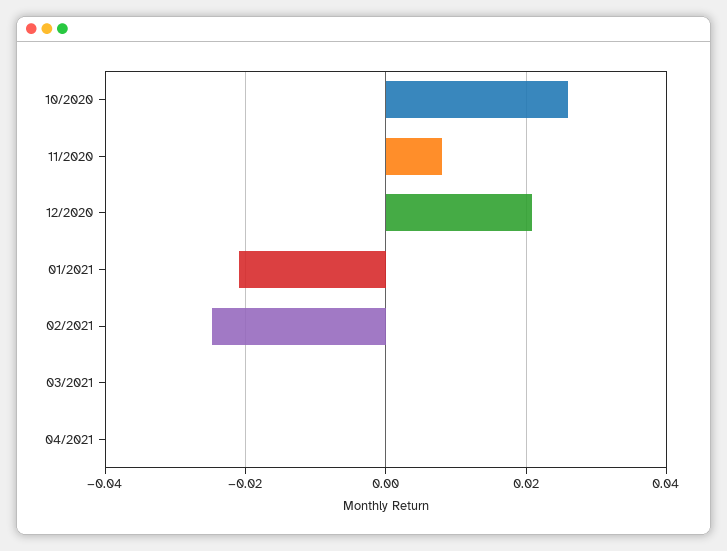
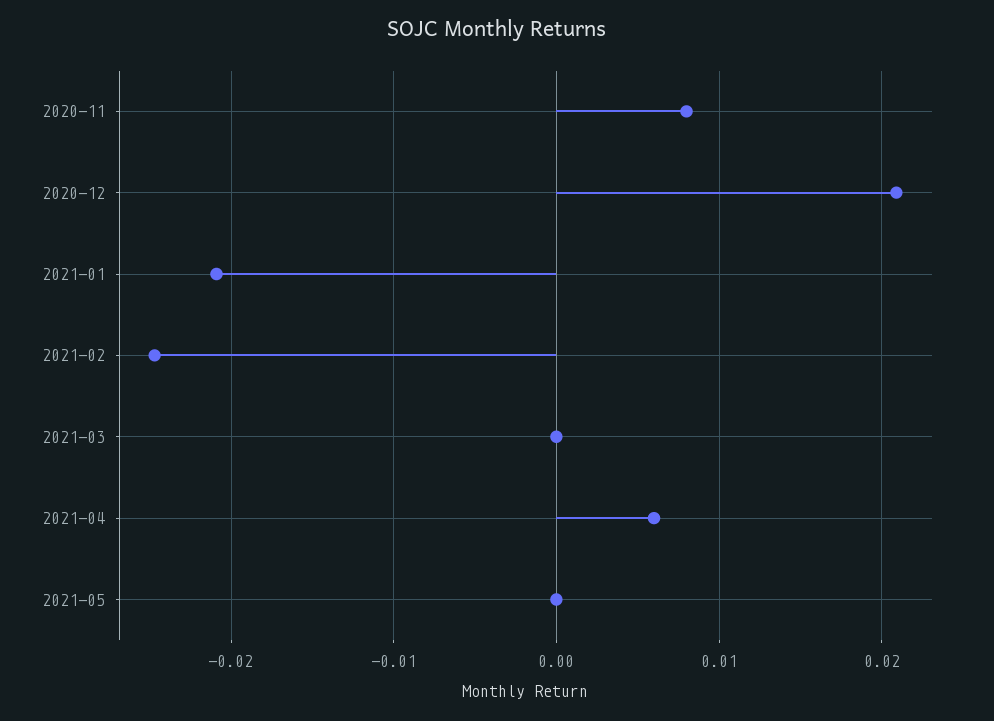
10/2020: 0.026 -> none
04/2021: 0 -> 0.006
2021-05: none -> 0

